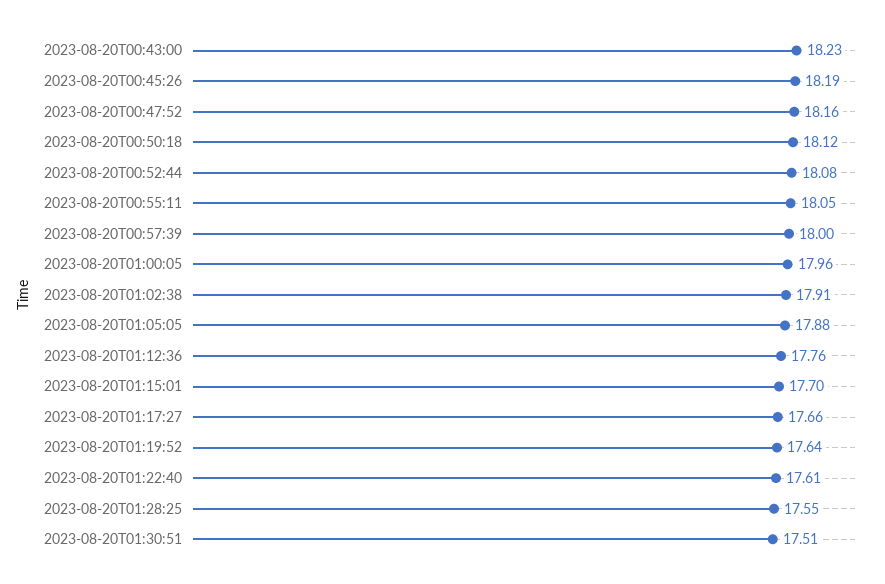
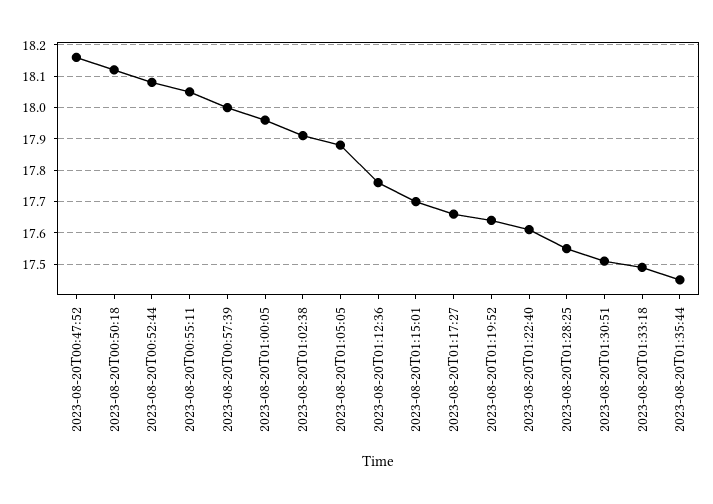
2023-08-20T00:43:00: 18.23 -> none
2023-08-20T00:45:26: 18.19 -> none
2023-08-20T01:33:18: none -> 17.5
2023-08-20T01:35:44: none -> 17.45

